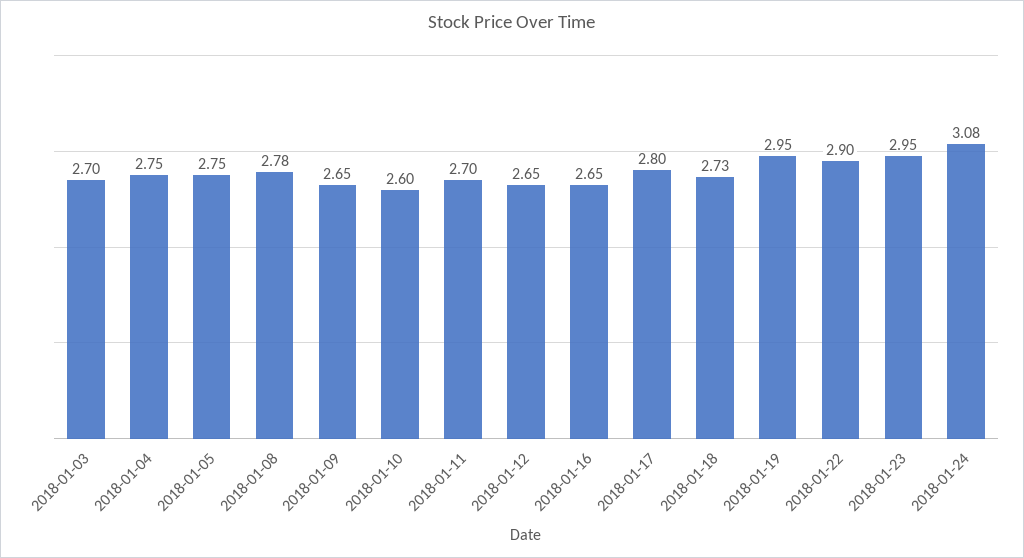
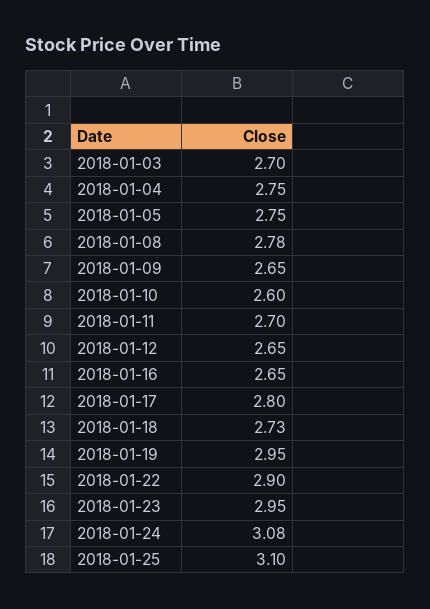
2018-01-25: none -> 3.1

